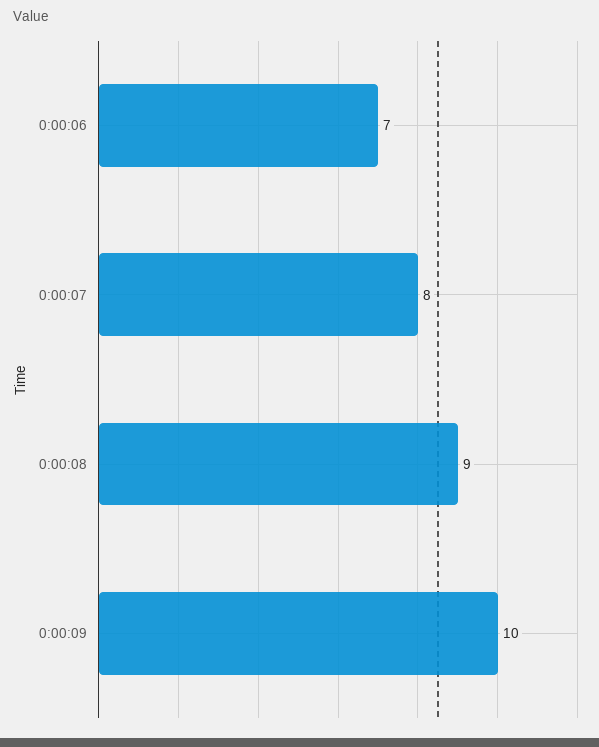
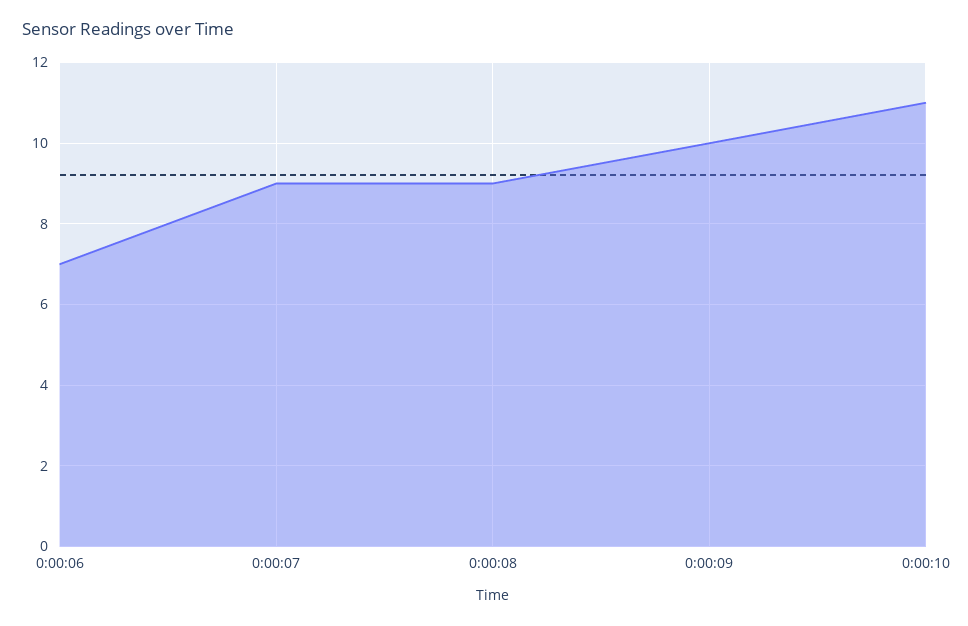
0:00:07: 8 -> 9
0:00:10: none -> 11

